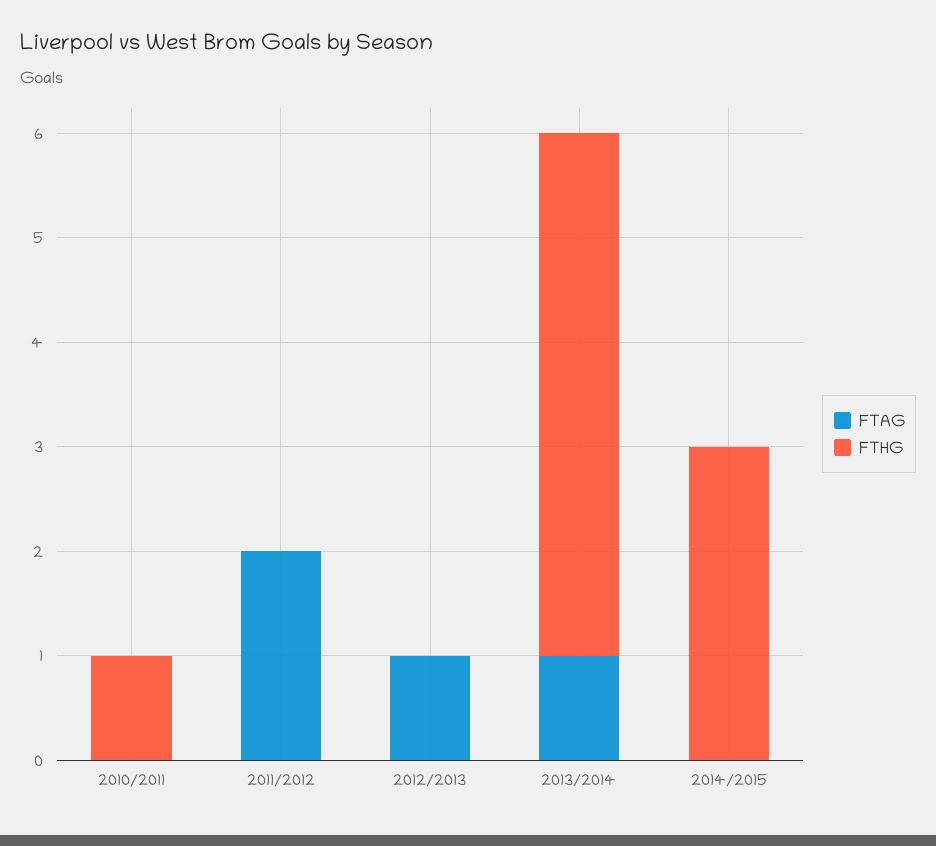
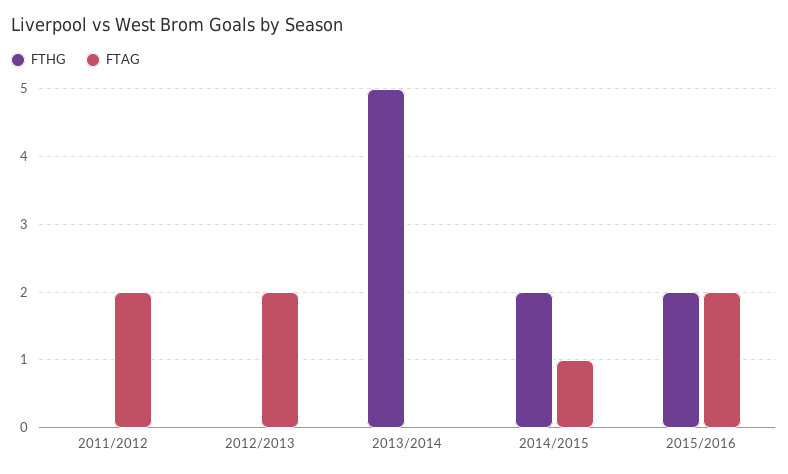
FTAG, 2010/2011: 0 -> none
FTHG, 2010/2011: 1 -> none
FTAG, 2012/2013: 1 -> 2
FTAG, 2013/2014: 1 -> 0
FTAG, 2014/2015: 0 -> 1
FTHG, 2014/2015: 3 -> 2
FTHG, 2015/2016: none -> 2
FTAG, 2015/2016: none -> 2

